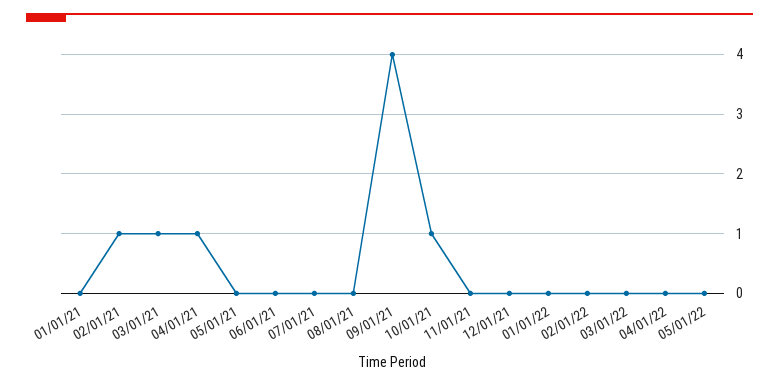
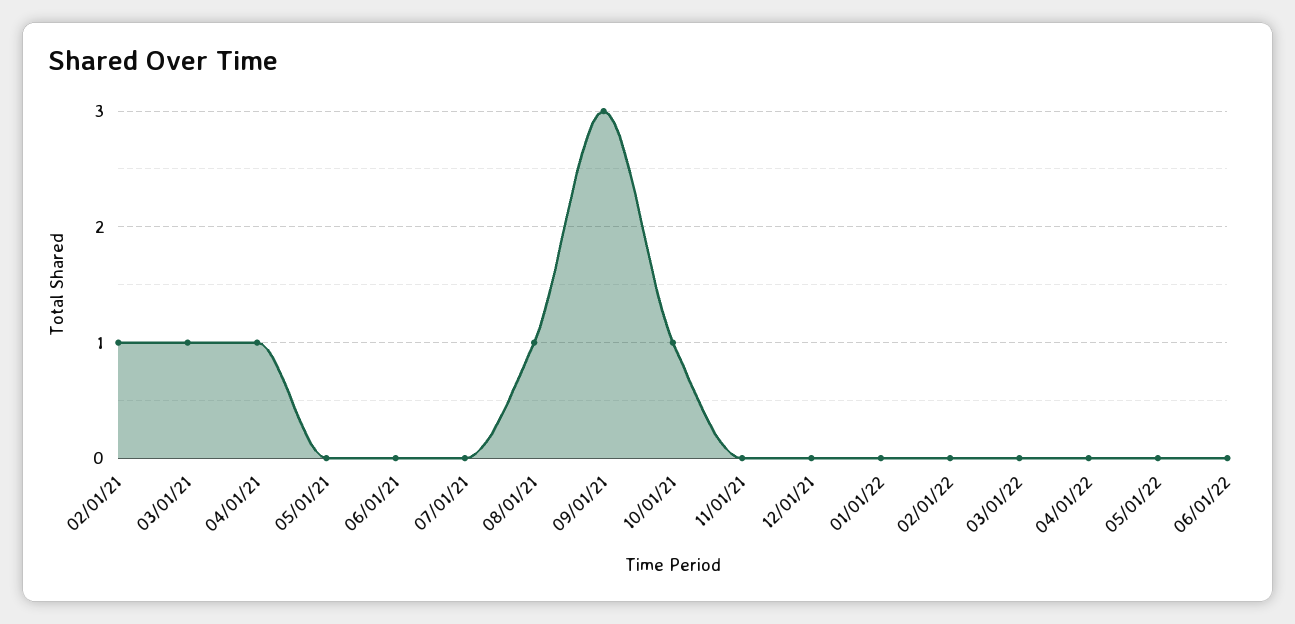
01/01/21: 0 -> none
08/01/21: 0 -> 1
09/01/21: 4 -> 3
06/01/22: none -> 0

